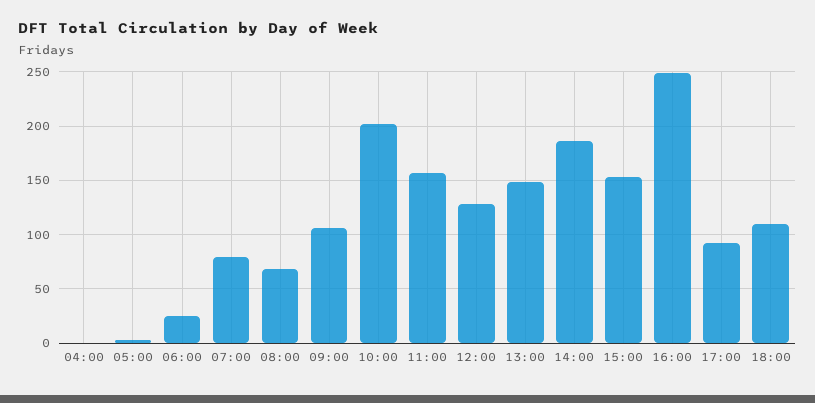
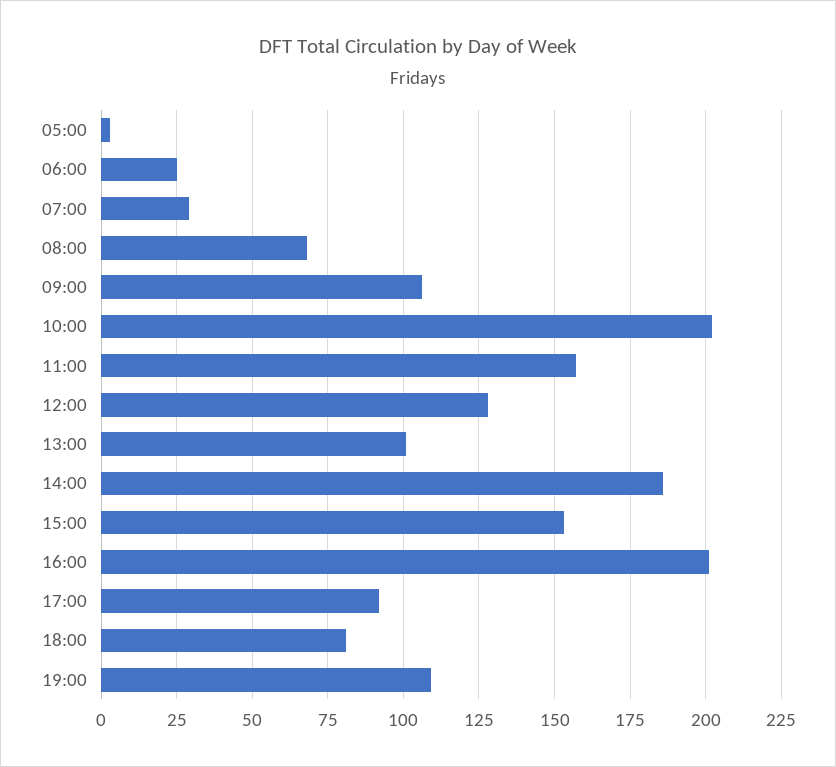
04:00: 0 -> none
07:00: 80 -> 30
13:00: 150 -> 100
16:00: 250 -> 200
18:00: 110 -> 80
19:00: none -> 110

